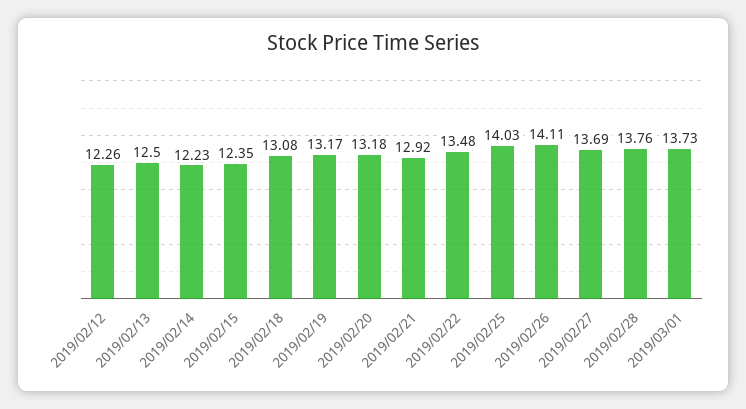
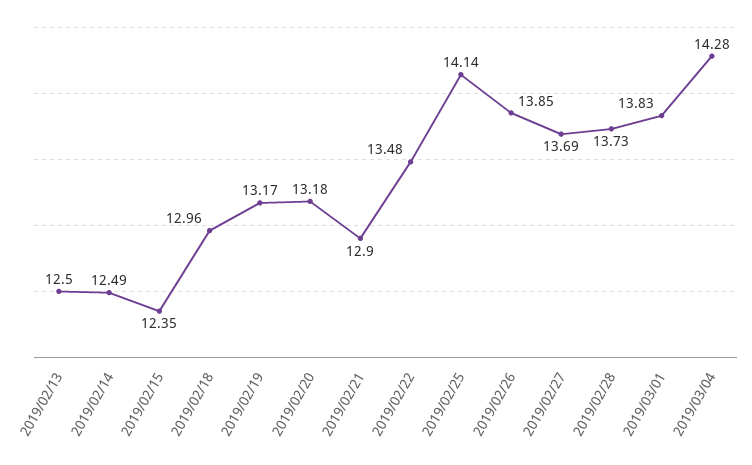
2019/02/12: 12.26 -> none
2019/02/14: 12.23 -> 12.49
2019/02/18: 13.08 -> 12.96
2019/02/21: 12.92 -> 12.9
2019/02/25: 14.03 -> 14.14
2019/02/26: 14.11 -> 13.85
2019/02/28: 13.76 -> 13.73
2019/03/01: 13.73 -> 13.83
2019/03/04: none -> 14.28

